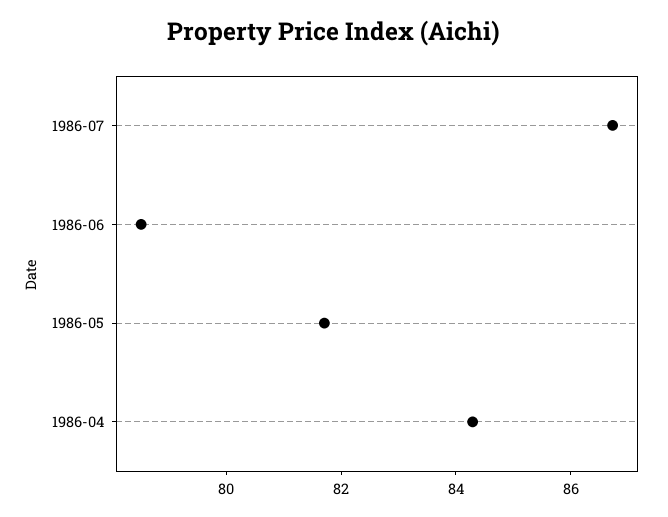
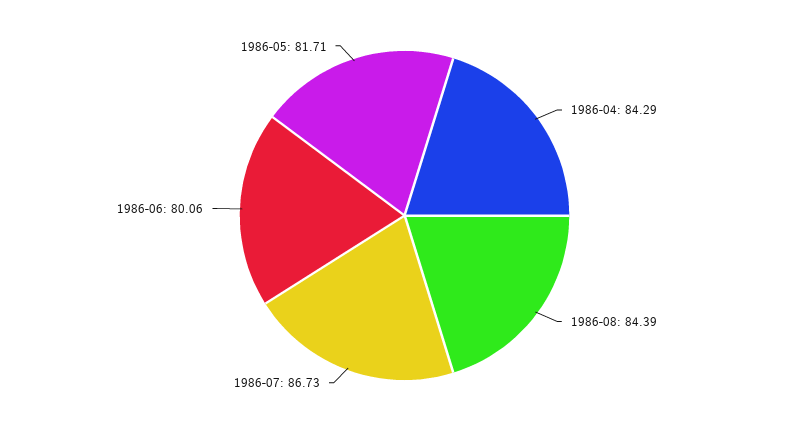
1986-06: 78.5 -> 80.06
1986-08: none -> 84.39

